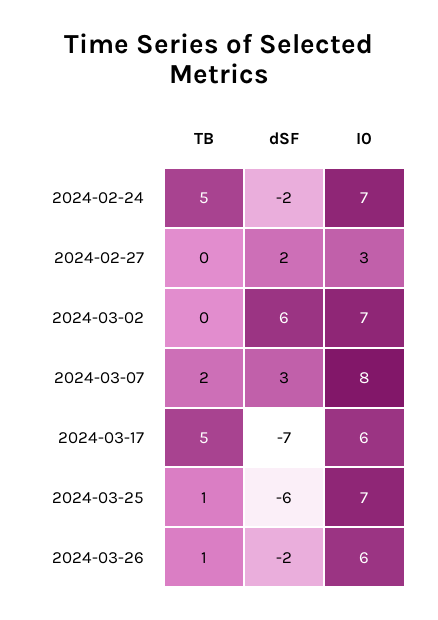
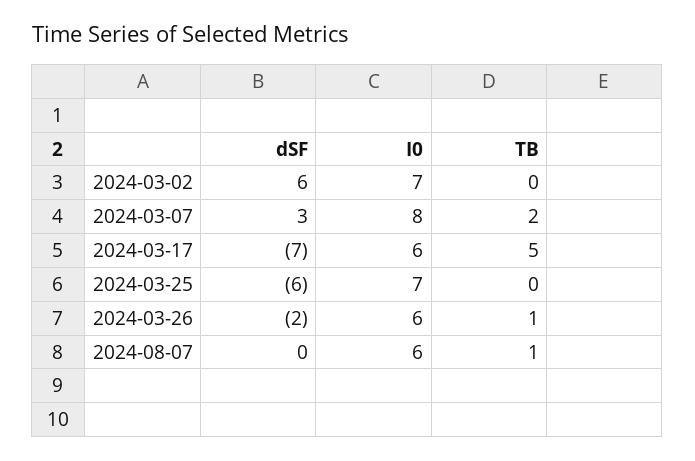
TB, 2024-02-24: 5 -> none
dSF, 2024-02-24: -2 -> none
I0, 2024-02-24: 7 -> none
TB, 2024-02-27: 0 -> none
dSF, 2024-02-27: 2 -> none
I0, 2024-02-27: 3 -> none
TB, 2024-03-25: 1 -> 0
dSF, 2024-08-07: none -> 0
I0, 2024-08-07: none -> 6
TB, 2024-08-07: none -> 1

